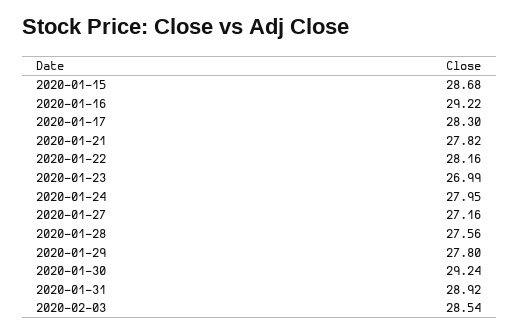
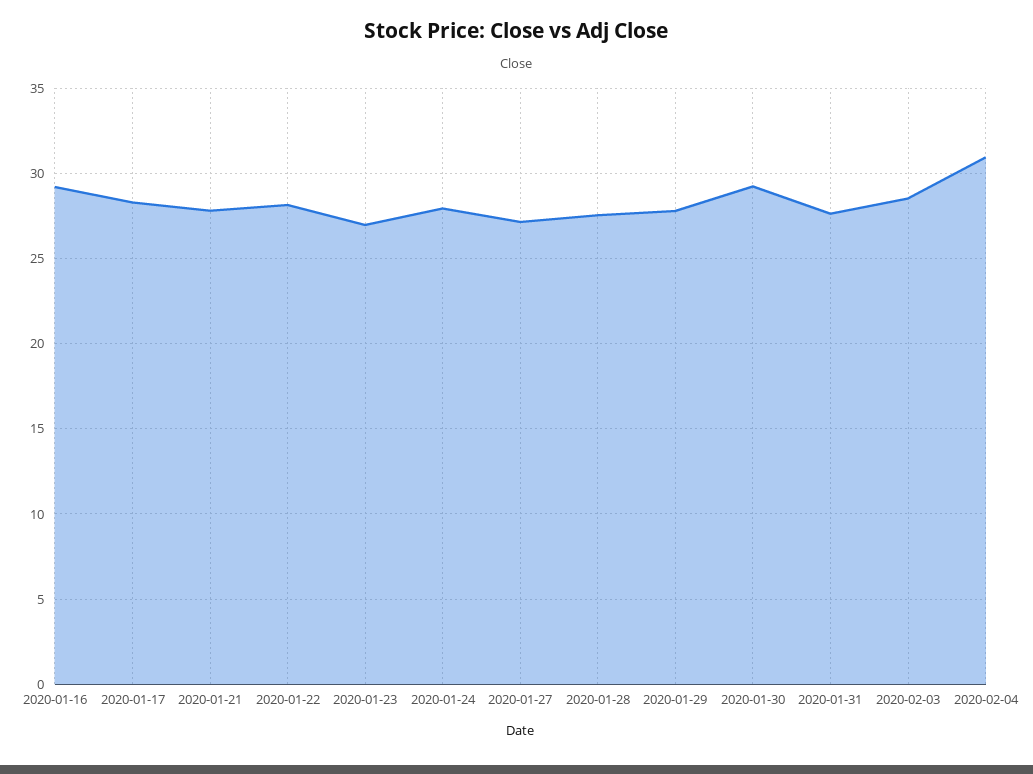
2020-01-15: 28.68 -> none
2020-01-31: 28.92 -> 27.5
2020-02-04: none -> 31

